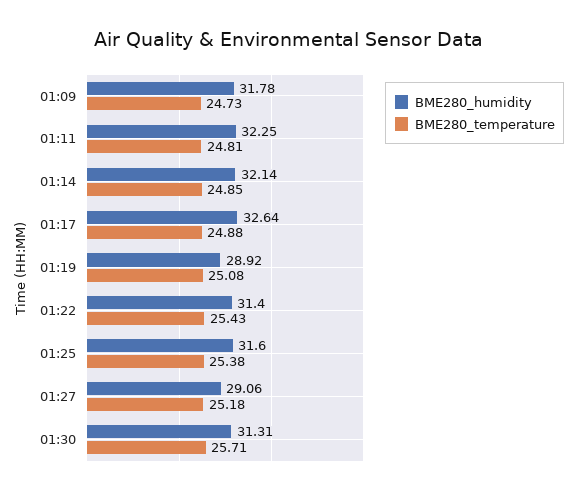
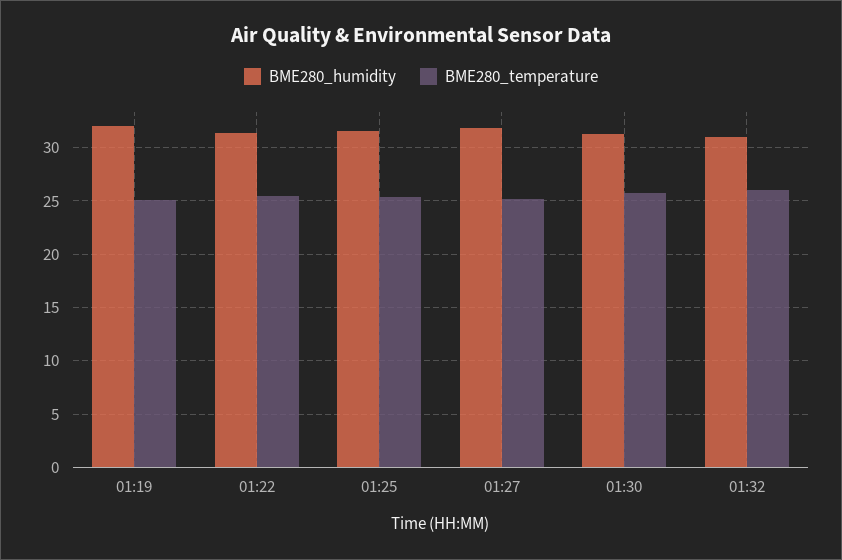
BME280_humidity, 01:09: 31.78 -> none
BME280_temperature, 01:09: 24.73 -> none
BME280_humidity, 01:11: 32.25 -> none
BME280_temperature, 01:11: 24.81 -> none
BME280_humidity, 01:14: 32.14 -> none
BME280_temperature, 01:14: 24.85 -> none
BME280_humidity, 01:17: 32.64 -> none
BME280_temperature, 01:17: 24.88 -> none
BME280_humidity, 01:19: 28.92 -> 32
BME280_humidity, 01:27: 29.06 -> 32
BME280_humidity, 01:32: none -> 31
BME280_temperature, 01:32: none -> 26

